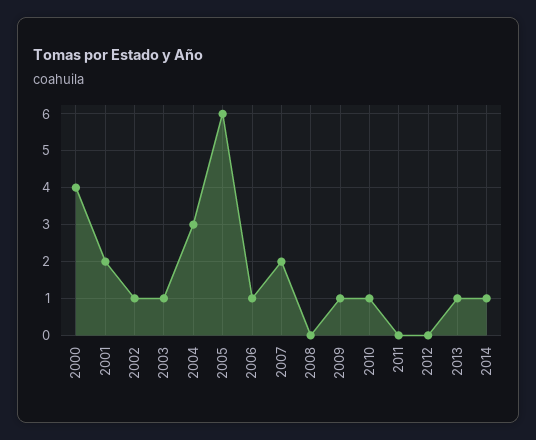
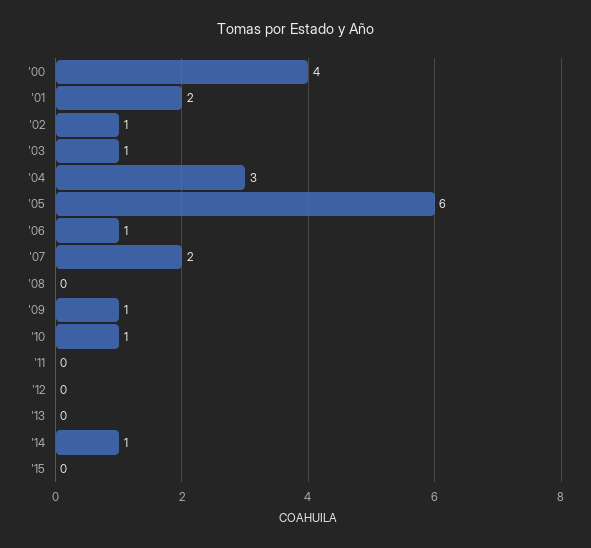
2013: 1 -> 0
'15: none -> 0

